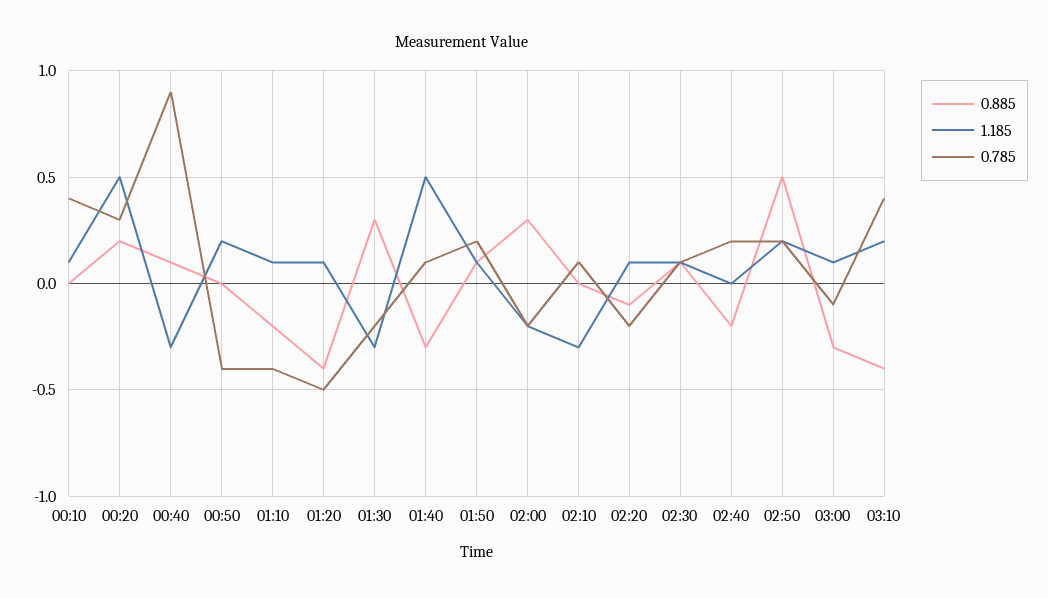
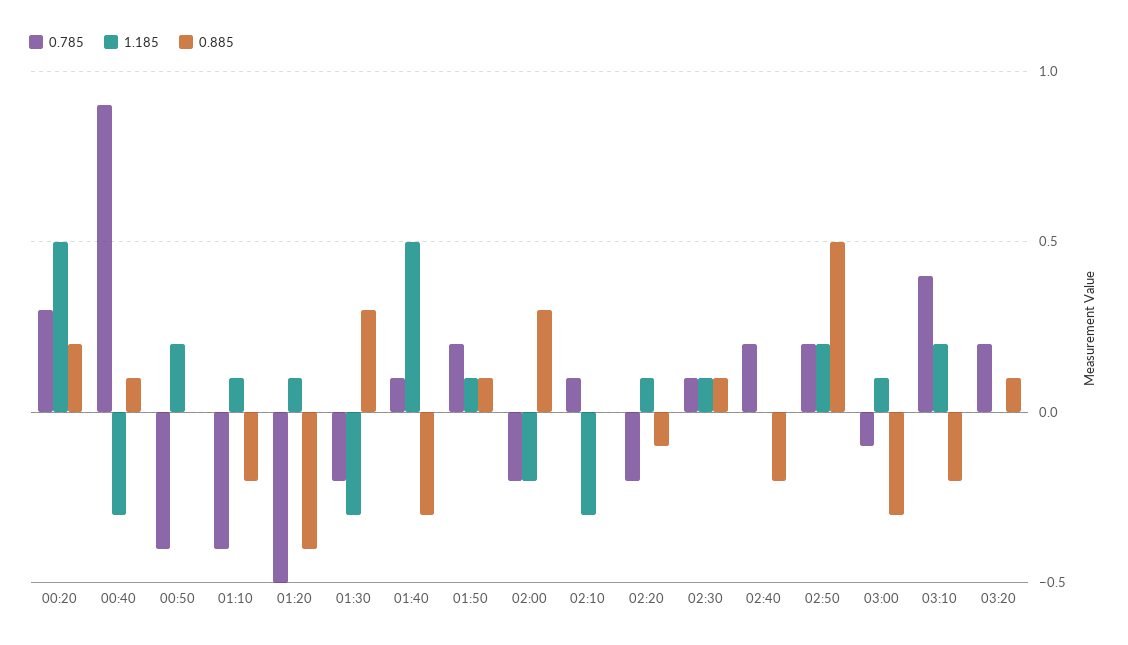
0.885, 00:10: 0 -> none
1.185, 00:10: 0.1 -> none
0.785, 00:10: 0.4 -> none
0.885, 03:10: -0.4 -> -0.2
0.785, 03:20: none -> 0.2
1.185, 03:20: none -> 0
0.885, 03:20: none -> 0.1

